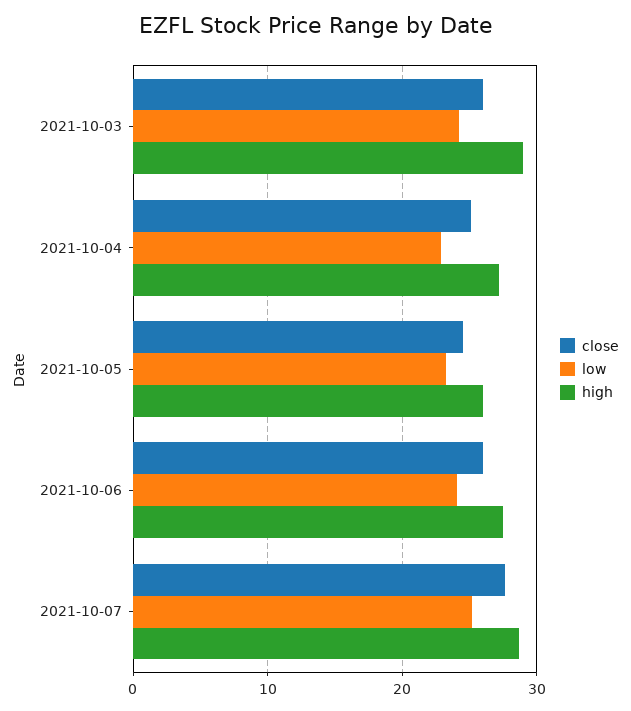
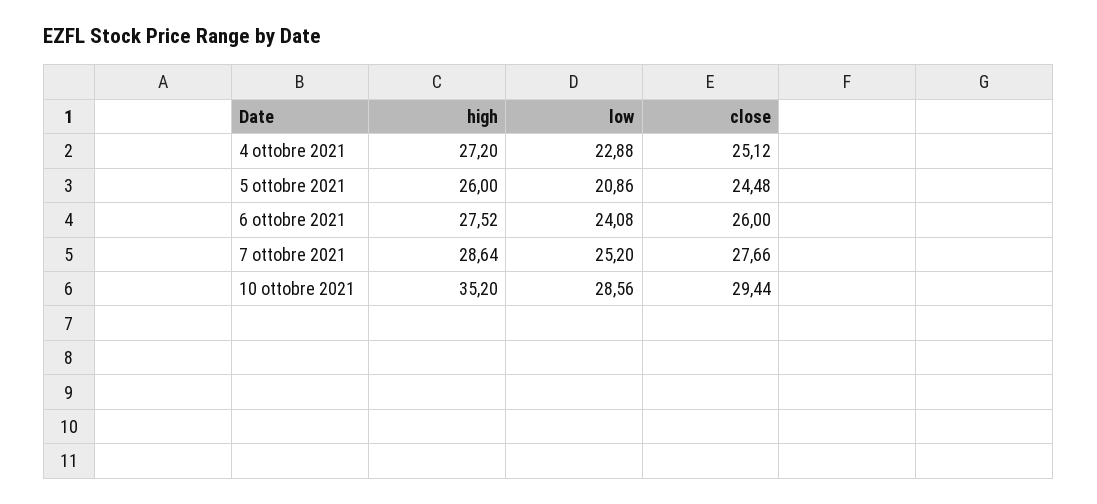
close, 2021-10-03: 26 -> none
low, 2021-10-03: 24 -> none
high, 2021-10-03: 29 -> none
low, 2021-10-05: 23 -> 20.86
high, 10 ottobre 2021: none -> 35.2
low, 10 ottobre 2021: none -> 28.56
close, 10 ottobre 2021: none -> 29.44

